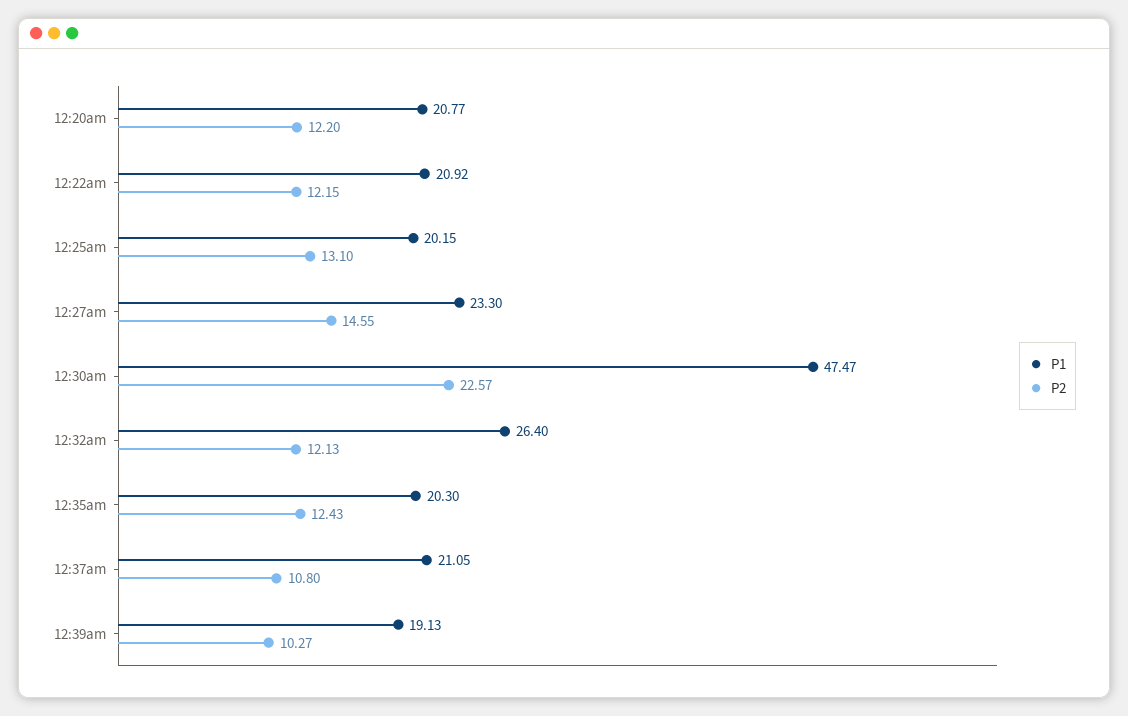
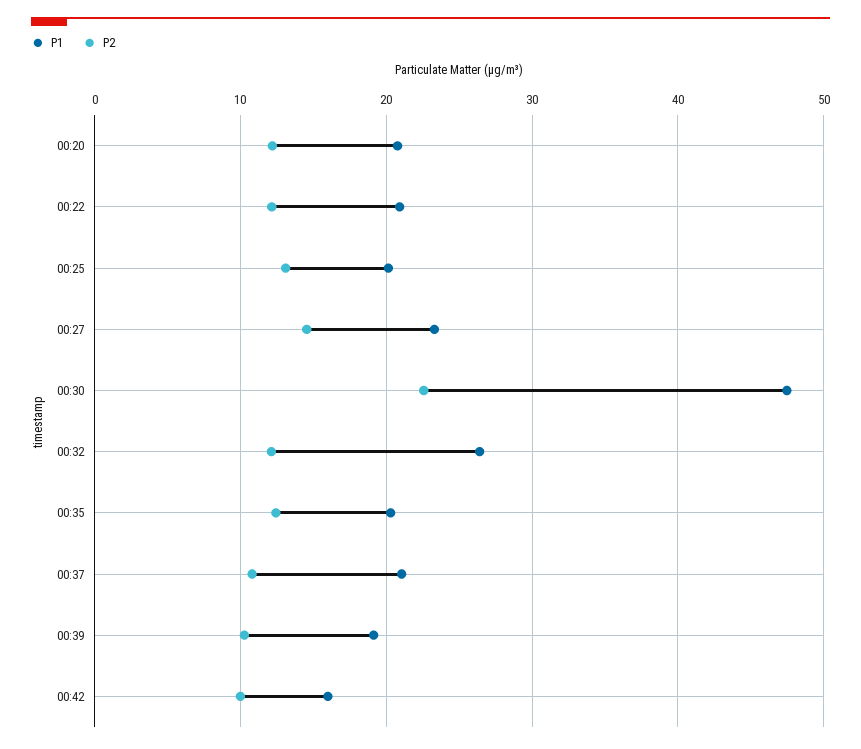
P1, 00:42: none -> 16
P2, 00:42: none -> 10

